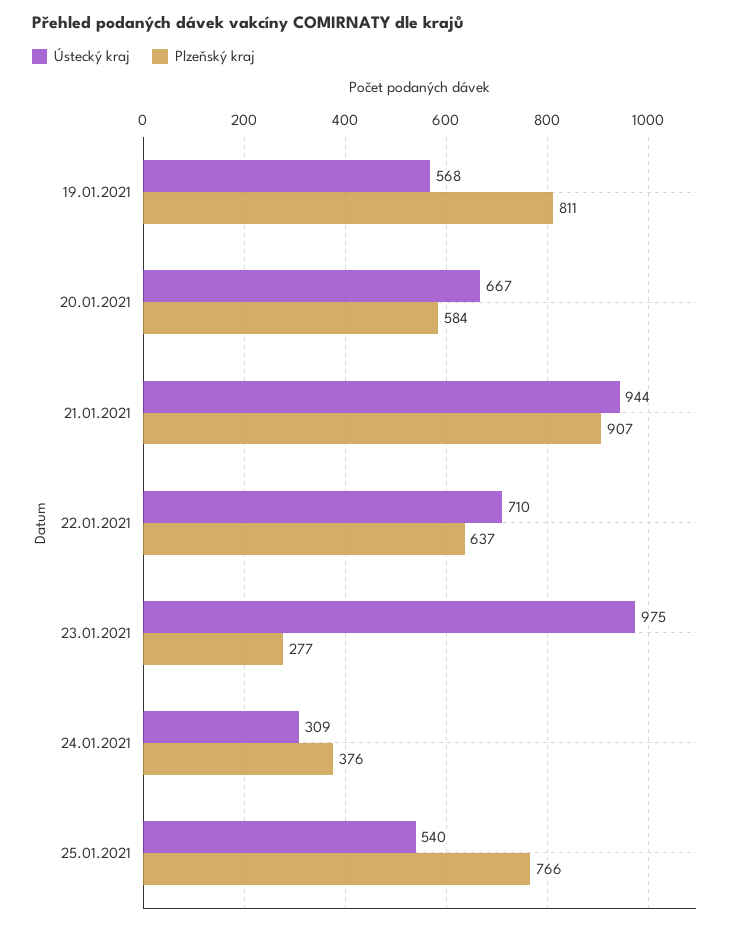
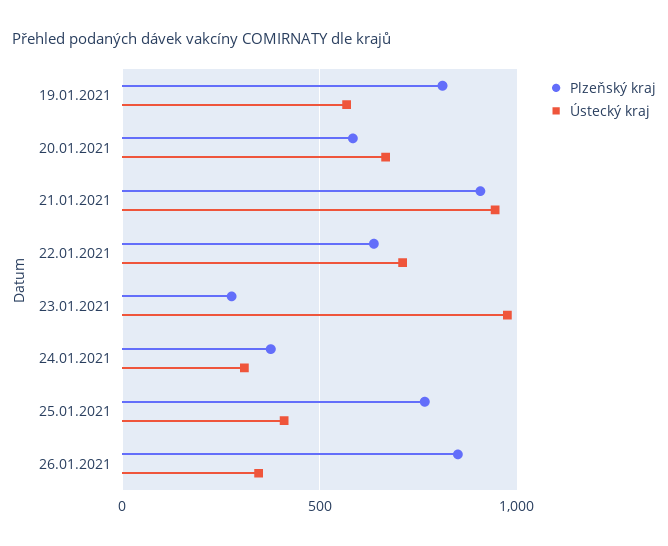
Ústecký kraj, 25.01.2021: 540 -> 400
Plzeňský kraj, 26.01.2021: none -> 850
Ústecký kraj, 26.01.2021: none -> 350

